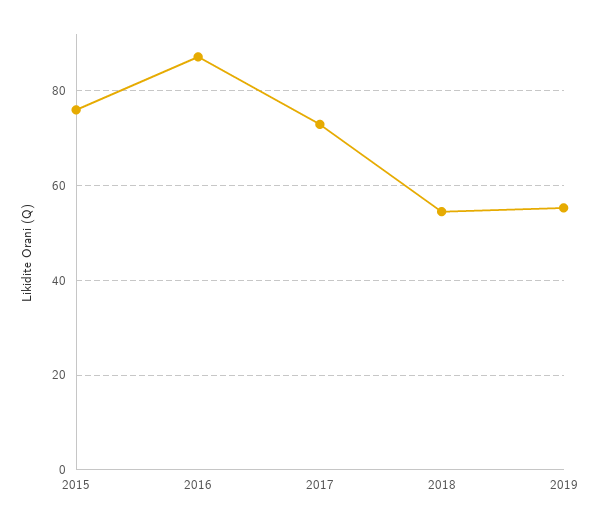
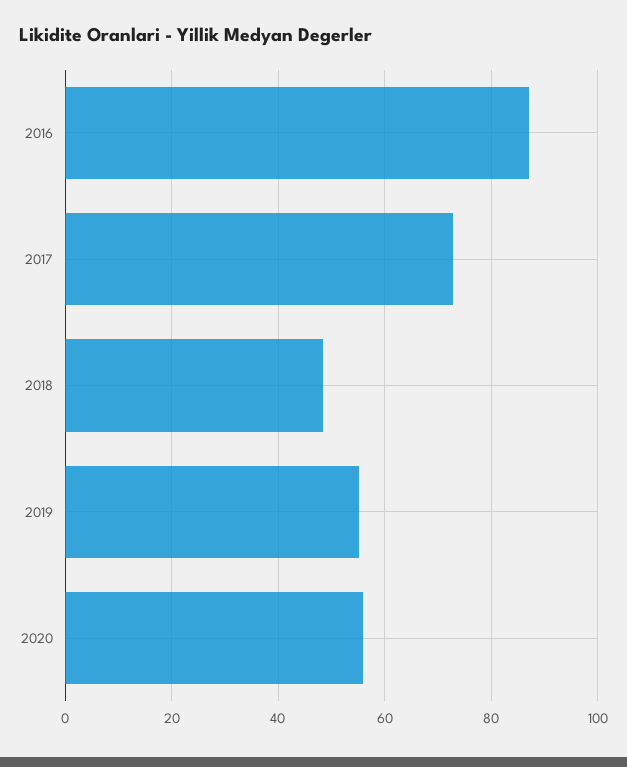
2015: 76 -> none
2018: 54 -> 48
2020: none -> 56

